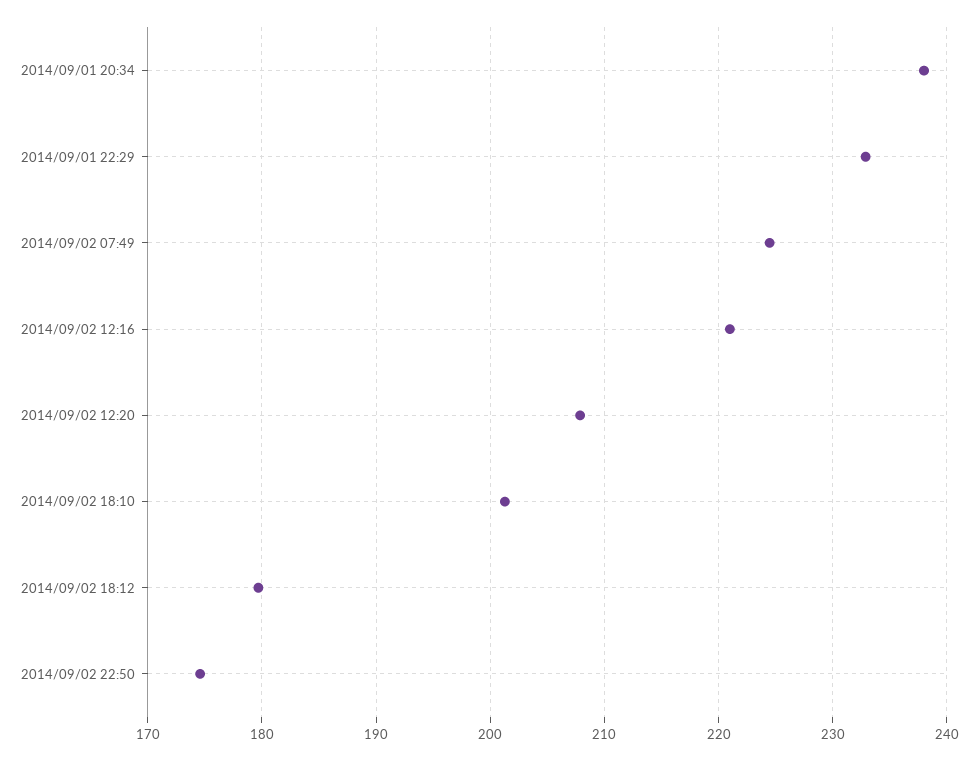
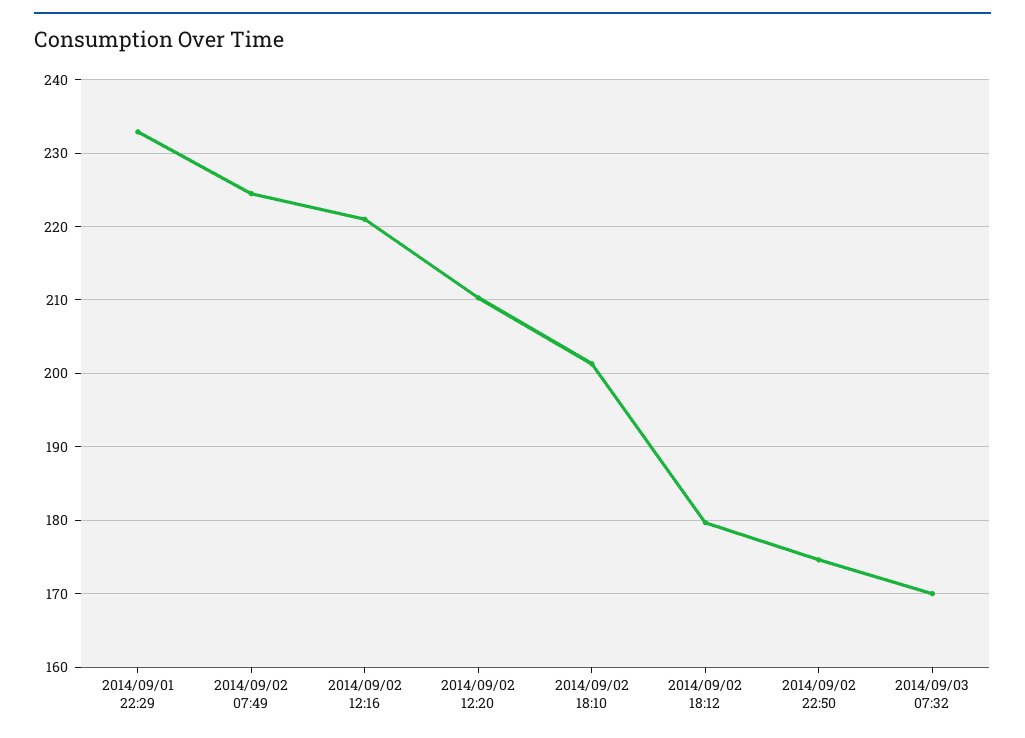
2014/09/01 20:34: 238 -> none
2014/09/02 12:20: 208 -> 210
2014/09/03 07:32: none -> 170

